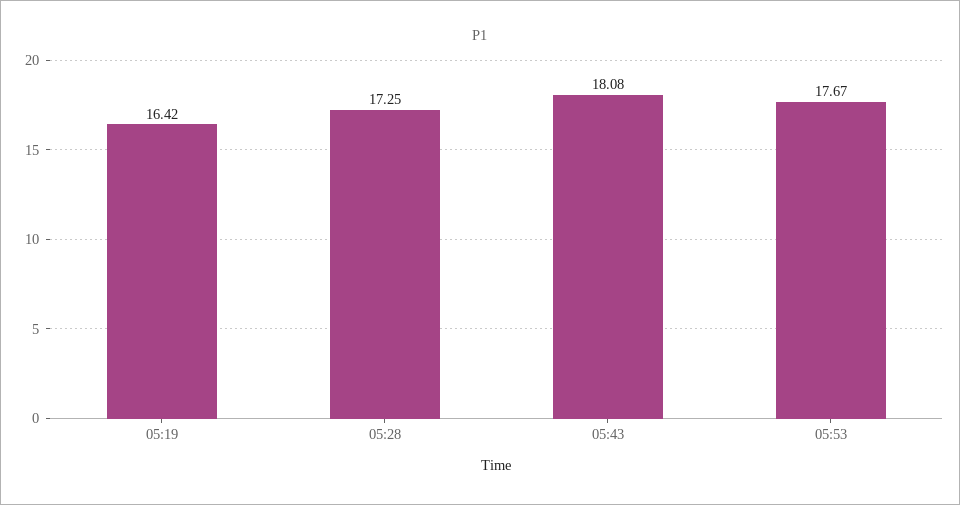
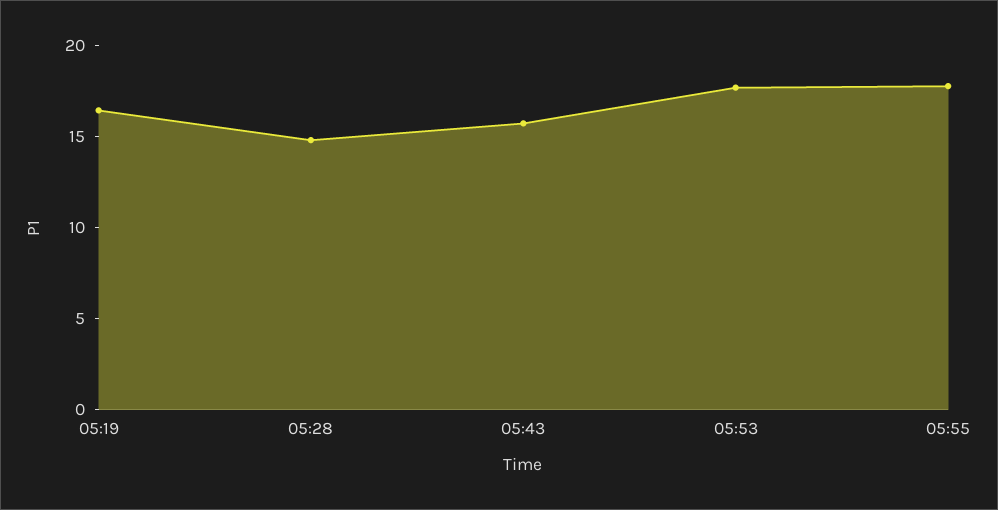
05:28: 17.25 -> 15
05:43: 18.08 -> 16
05:55: none -> 18

